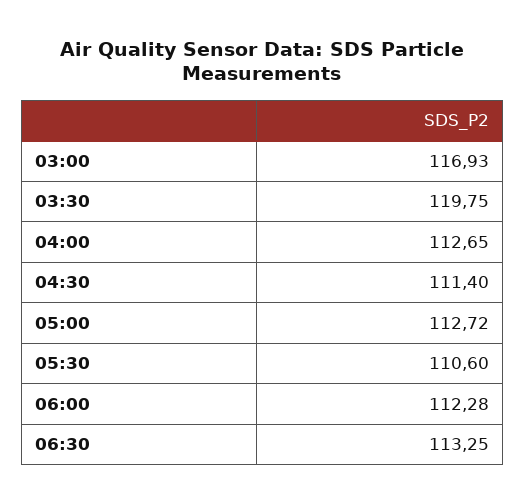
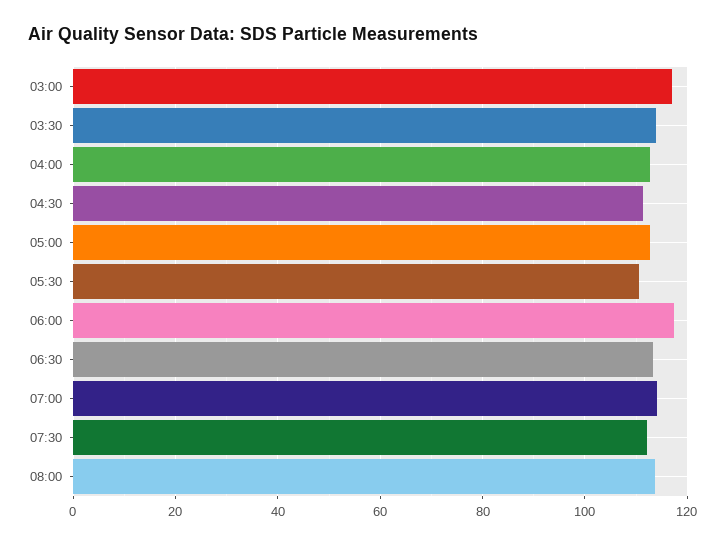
03:30: 119.75 -> 114
06:00: 112.28 -> 118
07:00: none -> 114
07:30: none -> 112
08:00: none -> 114

